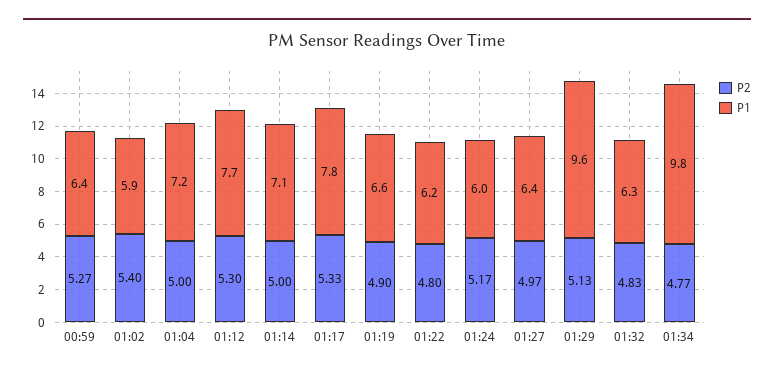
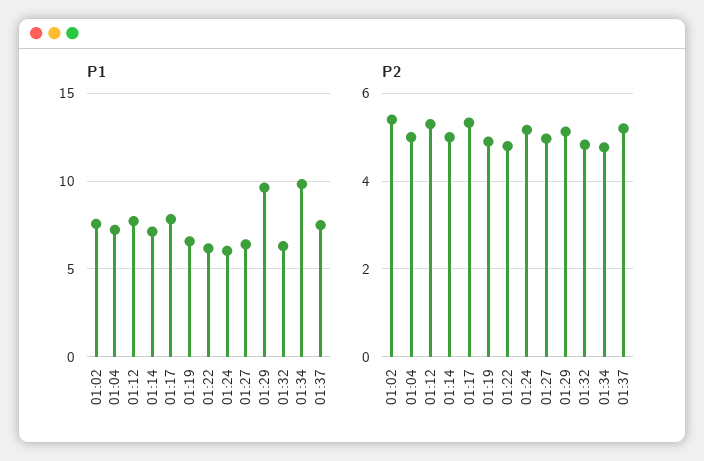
P2, 00:59: 5.27 -> none
P1, 00:59: 6.4 -> none
P1, 01:02: 5.9 -> 7.5
P1, 01:37: none -> 7.5
P2, 01:37: none -> 5.2

